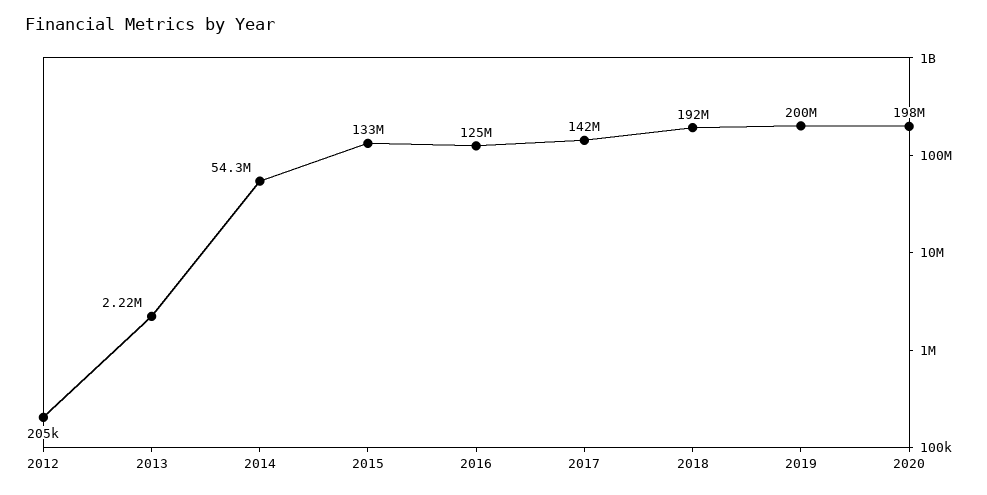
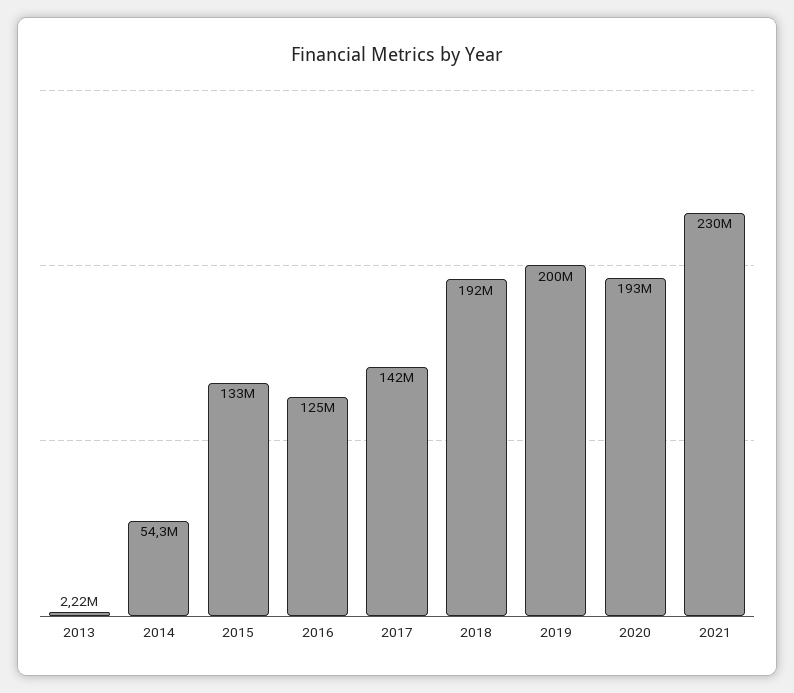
2012: 205000 -> none
2020: 198000000 -> 193000000
2021: none -> 230000000

